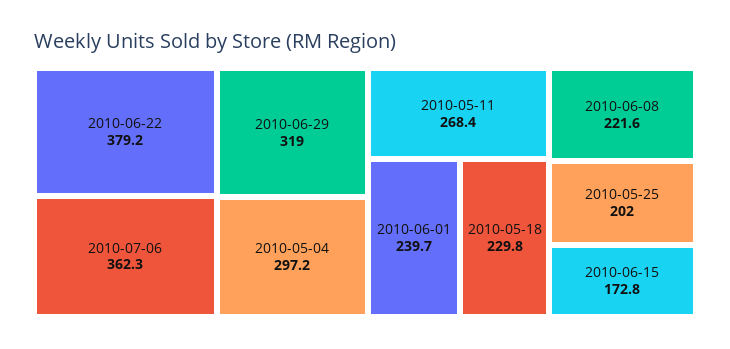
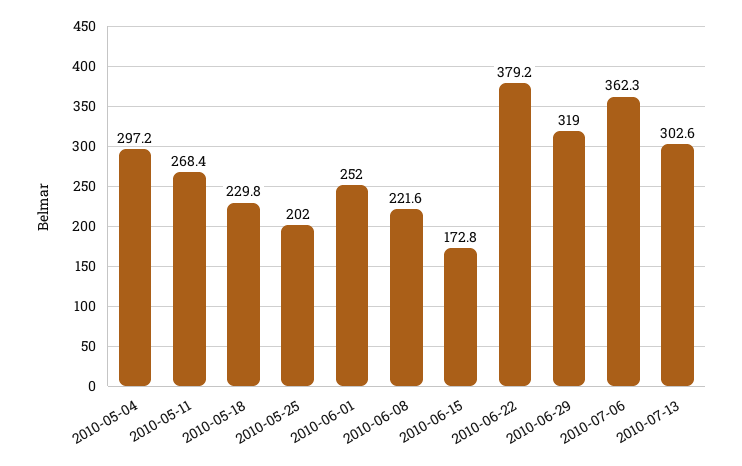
2010-06-01: 239.7 -> 252
2010-07-13: none -> 302.6

